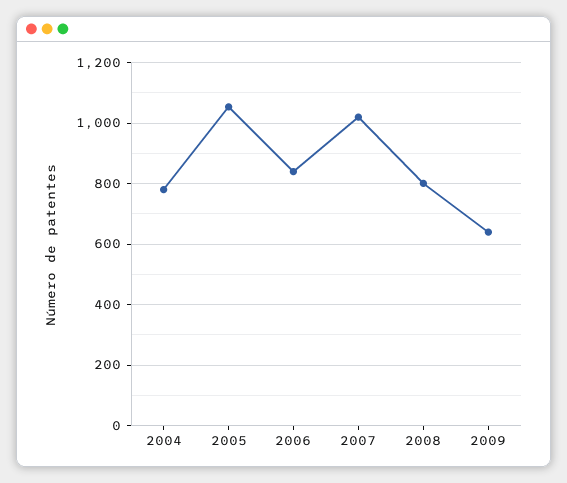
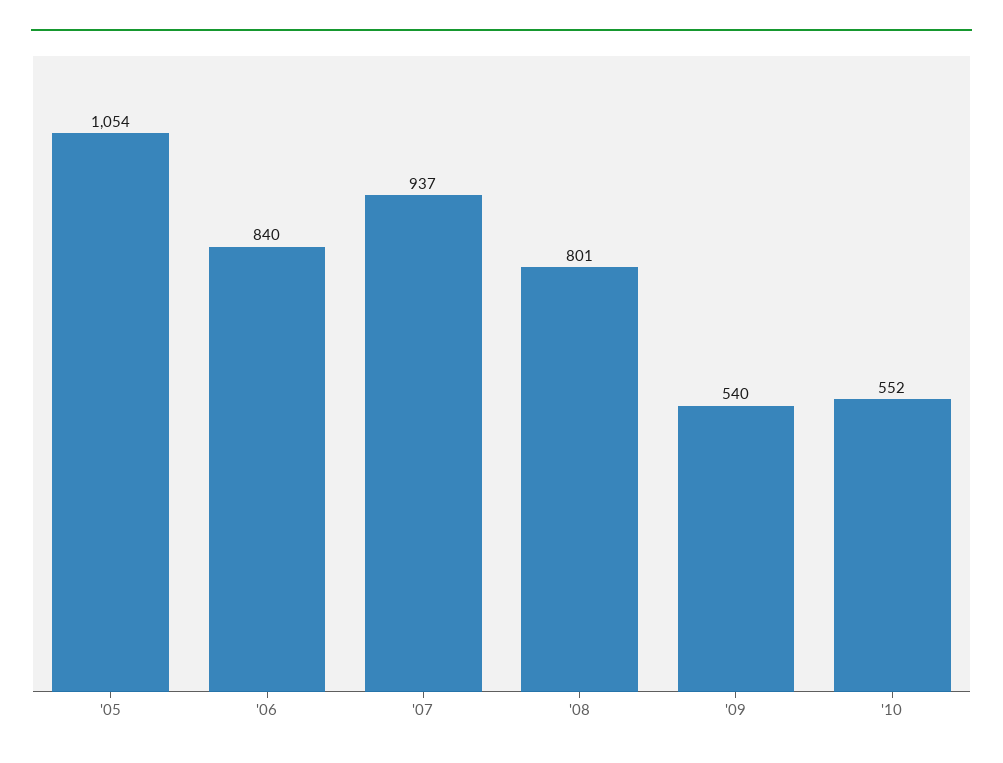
2004: 780 -> none
2007: 1020 -> 937
2009: 640 -> 540
'10: none -> 552

